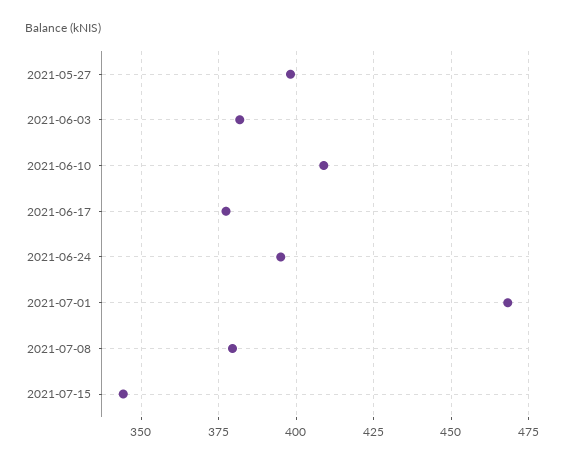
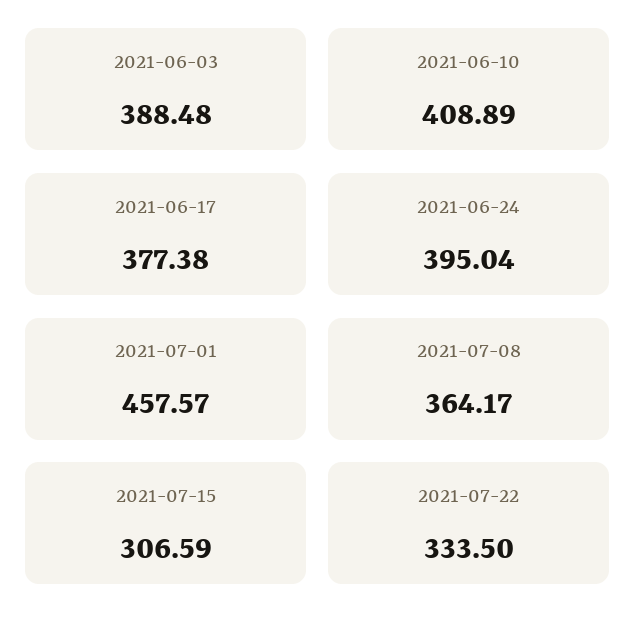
2021-05-27: 397.5 -> none
2021-06-03: 382.5 -> 388.48
2021-07-01: 467.5 -> 457.57
2021-07-08: 380 -> 364.17
2021-07-15: 345 -> 306.59
2021-07-22: none -> 333.5

